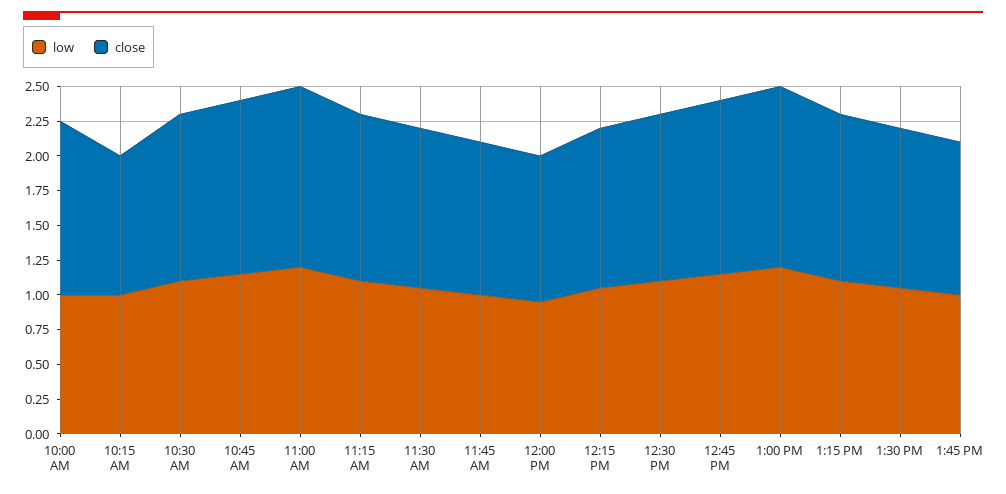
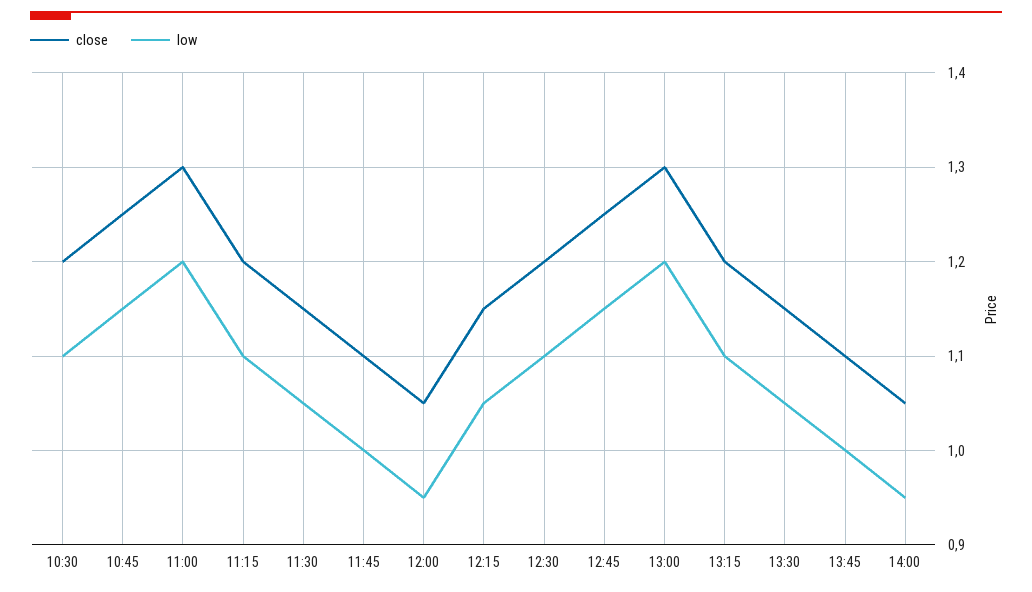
low, 10:00 AM: 1 -> none
close, 10:00 AM: 1.25 -> none
low, 10:15 AM: 1 -> none
close, 10:15 AM: 1 -> none
close, 14:00: none -> 1.05
low, 14:00: none -> 0.95

